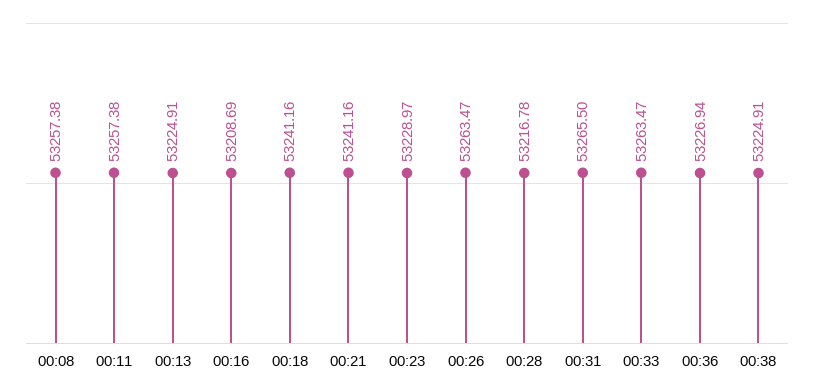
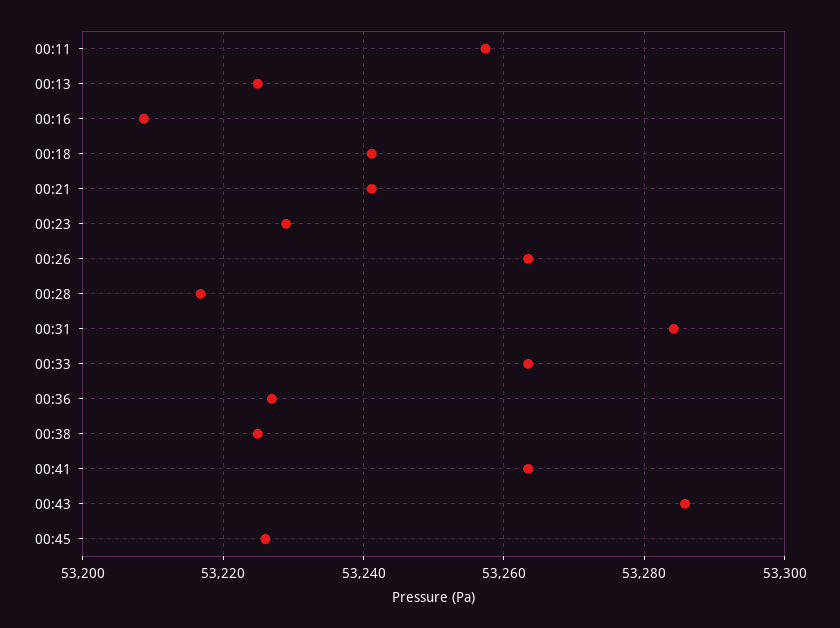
00:08: 53257.38 -> none
00:31: 53265.5 -> 53284
00:41: none -> 53264
00:43: none -> 53286
00:45: none -> 53226

